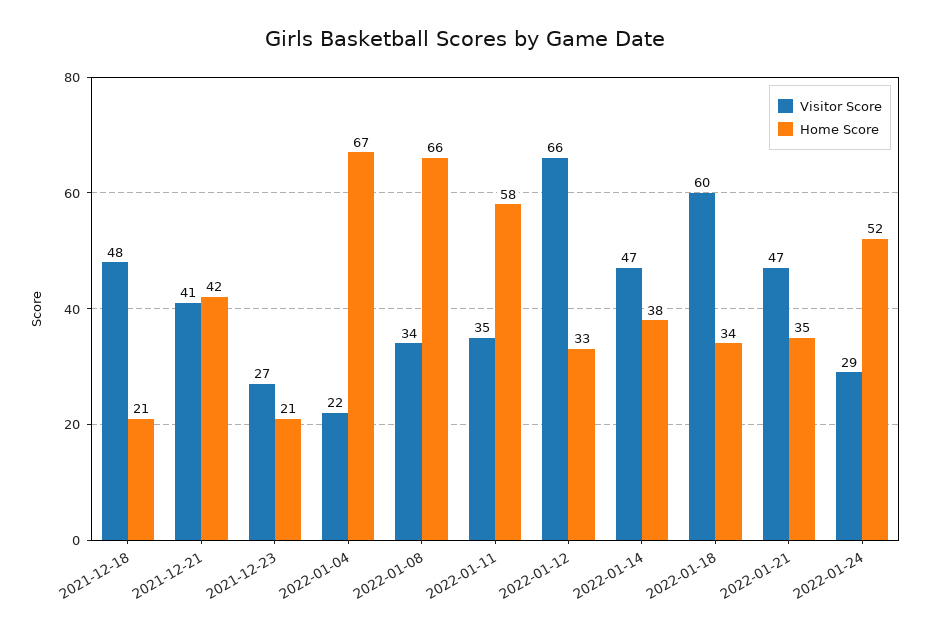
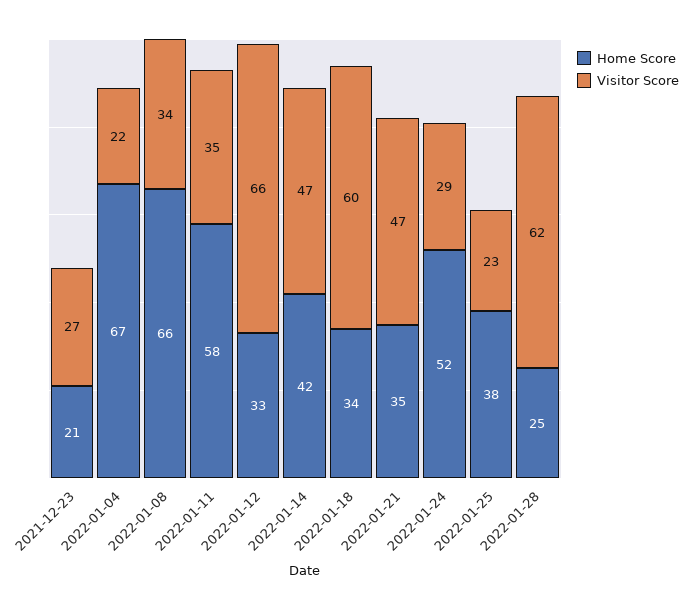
Visitor Score, 2021-12-18: 48 -> none
Home Score, 2021-12-18: 21 -> none
Visitor Score, 2021-12-21: 41 -> none
Home Score, 2021-12-21: 42 -> none
Home Score, 2022-01-14: 38 -> 42
Home Score, 2022-01-25: none -> 38
Visitor Score, 2022-01-25: none -> 23
Home Score, 2022-01-28: none -> 25
Visitor Score, 2022-01-28: none -> 62

